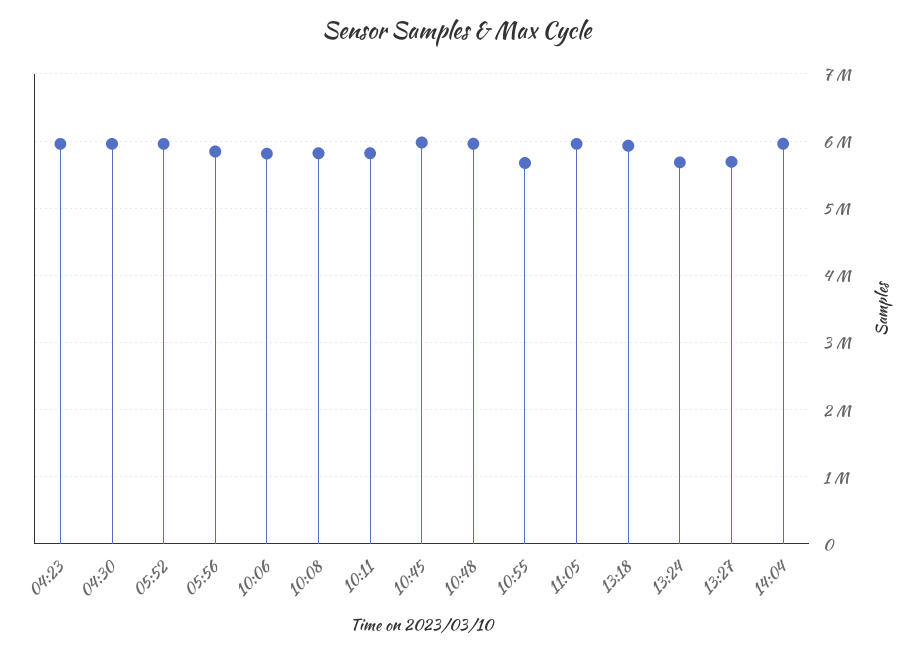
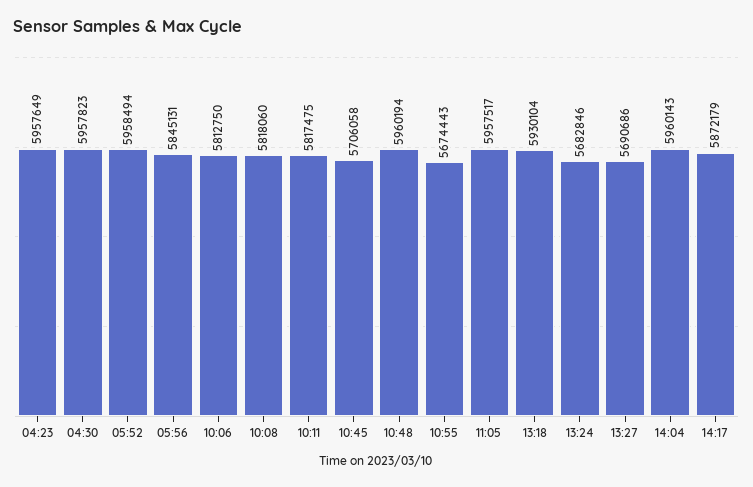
10:45: 6000000 -> 5706058
14:17: none -> 5872179

